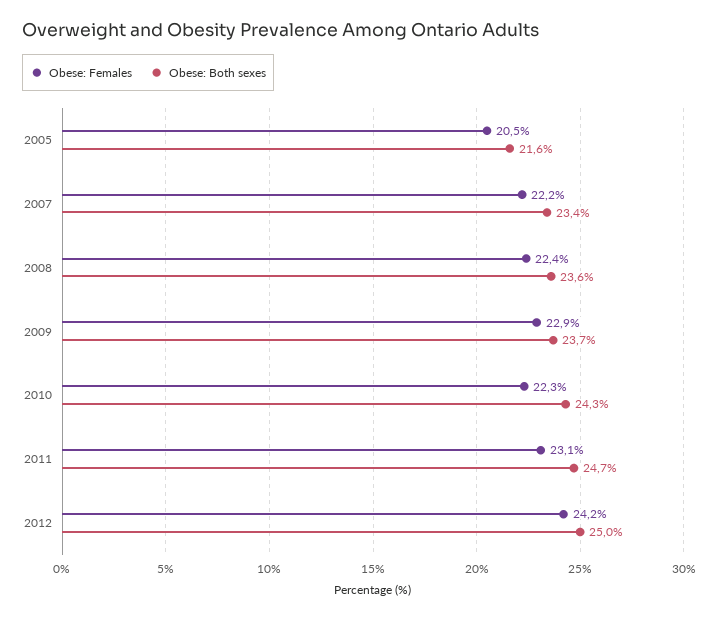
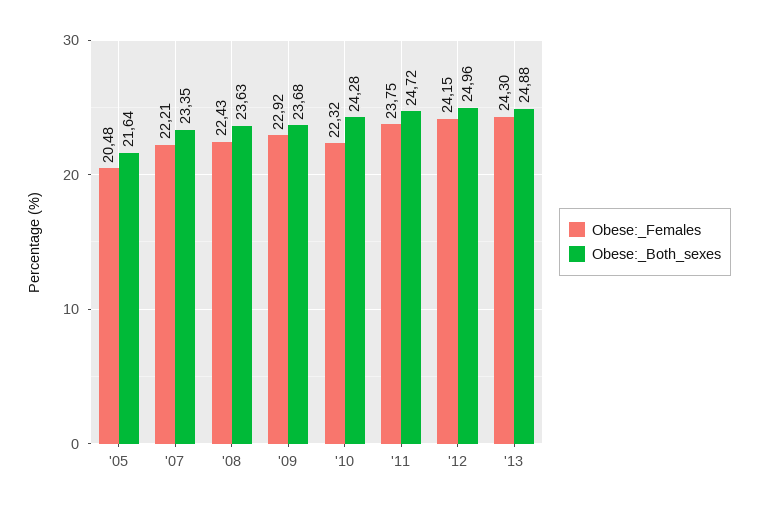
Obese: Females, 2011: 23.1 -> 23.75
Obese: Females, '13: none -> 24.3
Obese: Both sexes, '13: none -> 24.88

